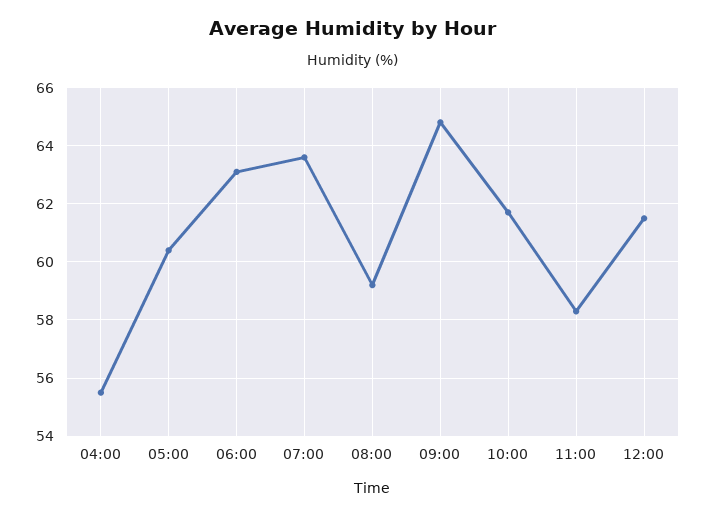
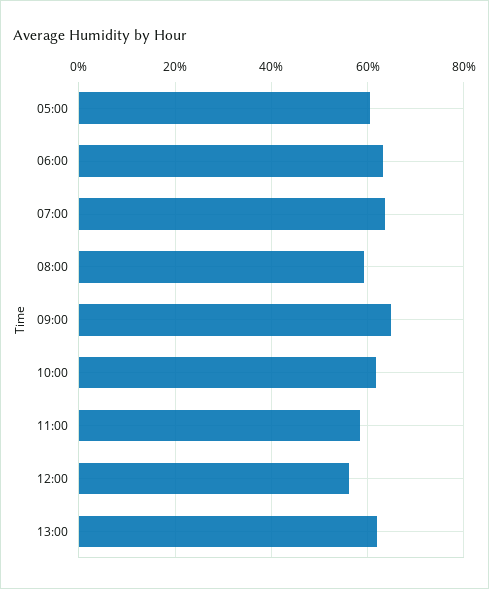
04:00: 55.5 -> none
12:00: 61.5 -> 56
13:00: none -> 62

